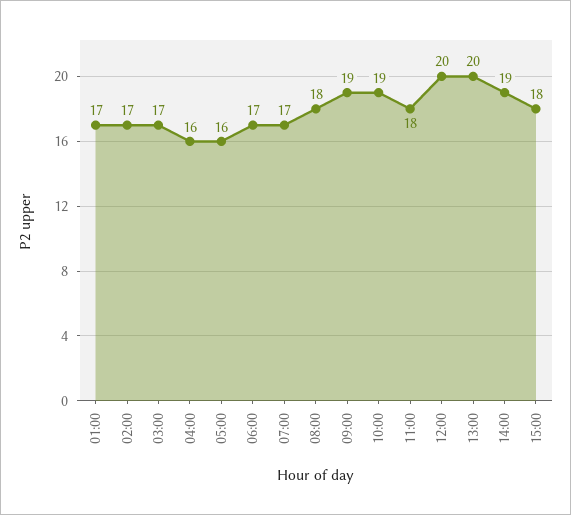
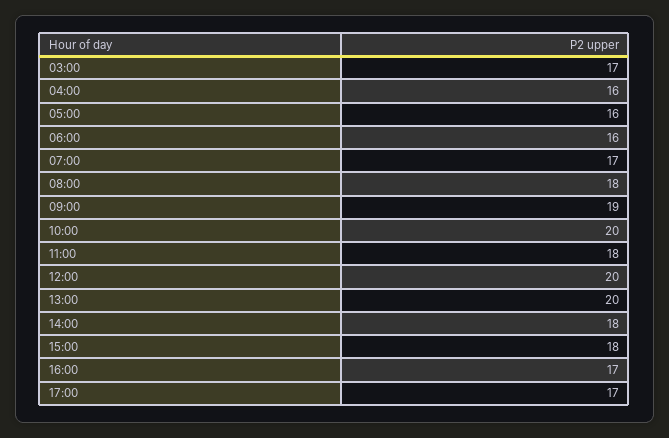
01:00: 17 -> none
02:00: 17 -> none
06:00: 17 -> 16
10:00: 19 -> 20
14:00: 19 -> 18
16:00: none -> 17
17:00: none -> 17

